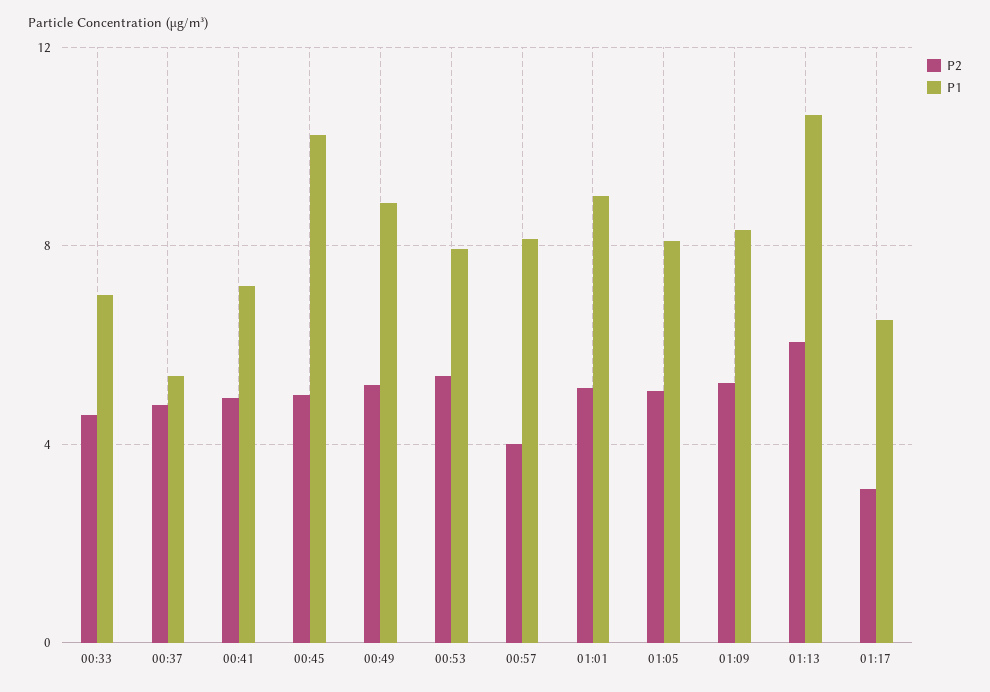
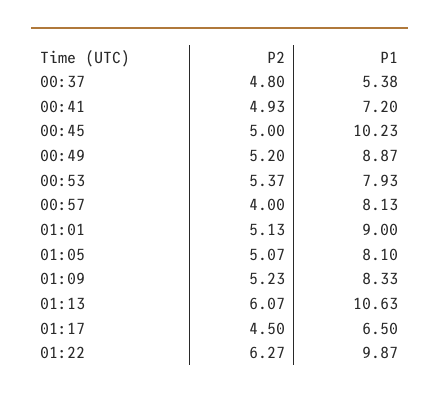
P2, 00:33: 4.5 -> none
P1, 00:33: 7 -> none
P2, 01:17: 3 -> 4.5
P2, 01:22: none -> 6.27
P1, 01:22: none -> 9.87

